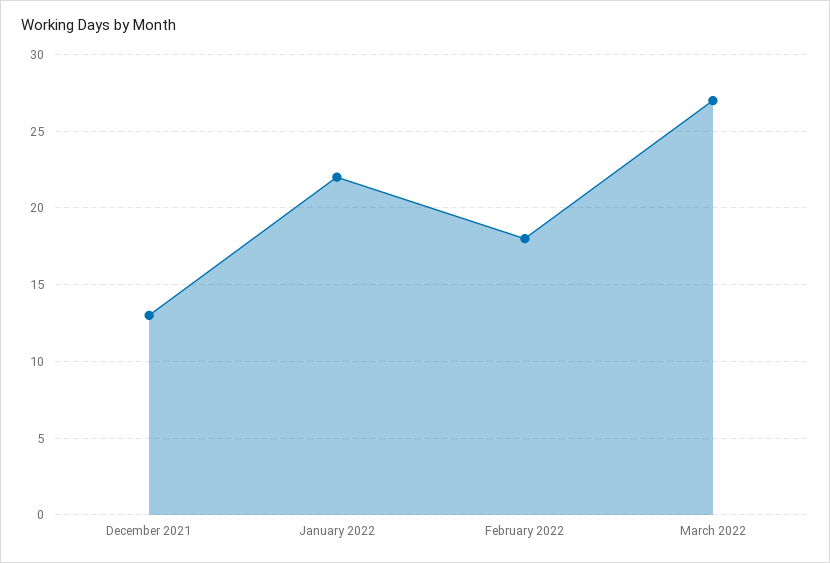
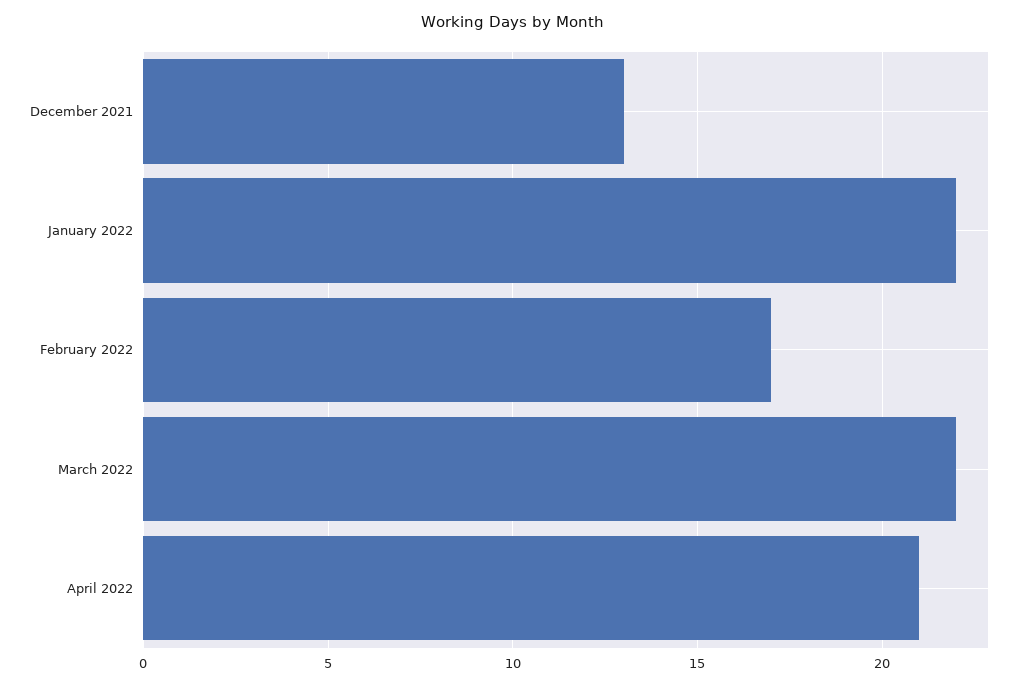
February 2022: 18 -> 17
March 2022: 27 -> 22
April 2022: none -> 21

